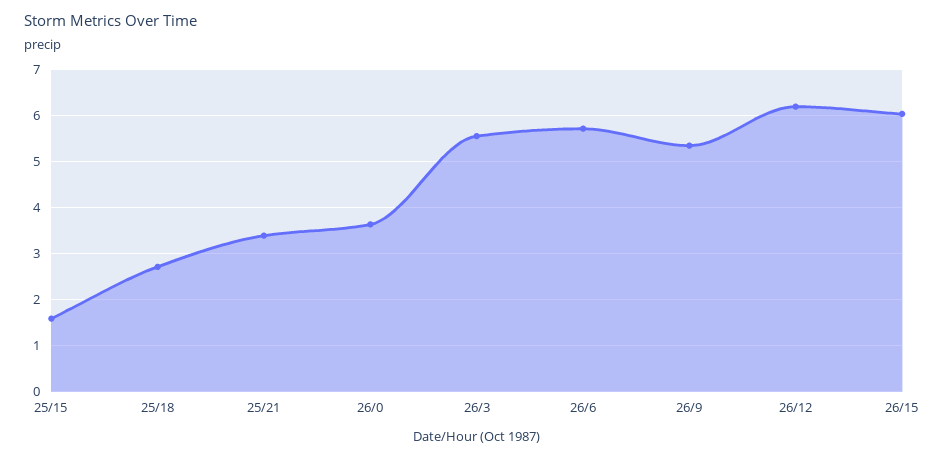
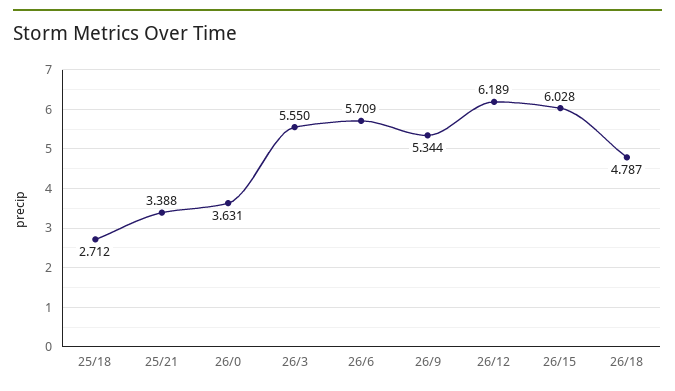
25/15: 1.6 -> none
26/18: none -> 4.787

